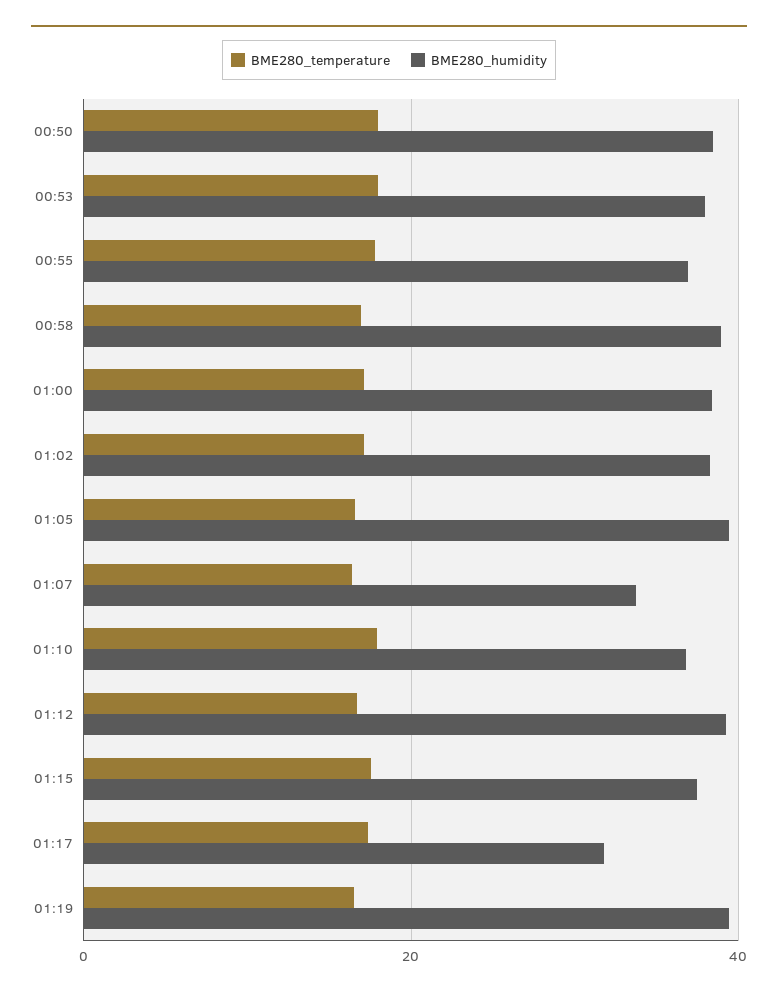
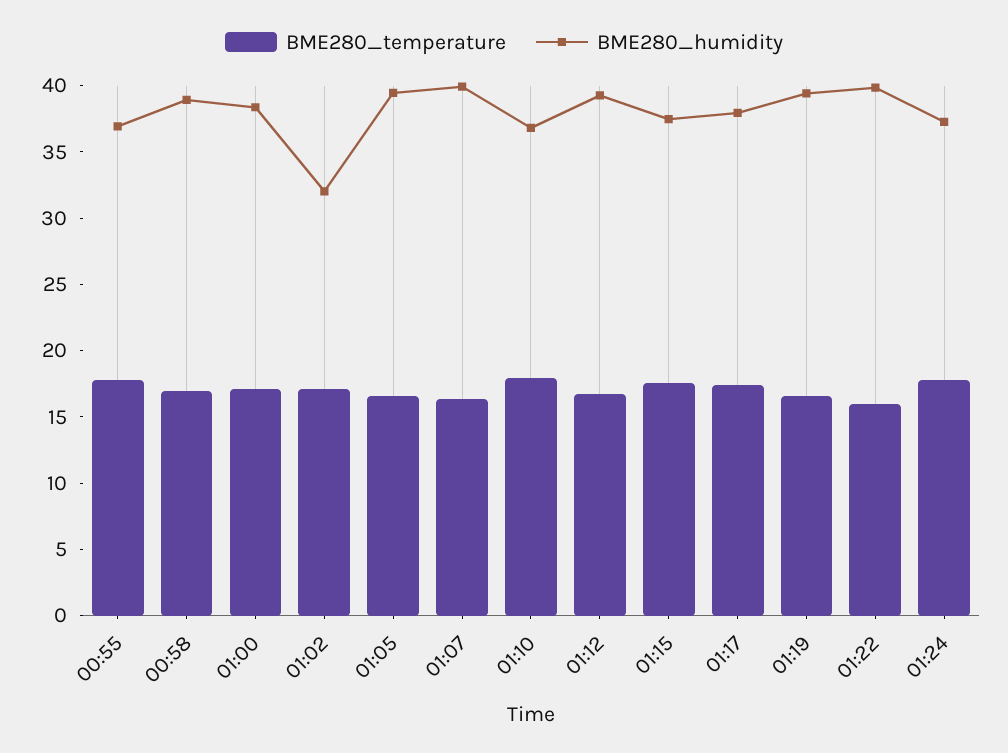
BME280_temperature, 00:50: 18 -> none
BME280_humidity, 00:50: 38 -> none
BME280_temperature, 00:53: 18 -> none
BME280_humidity, 00:53: 38 -> none
BME280_humidity, 01:02: 38 -> 32
BME280_humidity, 01:07: 34 -> 40
BME280_humidity, 01:17: 32 -> 38
BME280_temperature, 01:22: none -> 16
BME280_humidity, 01:22: none -> 40
BME280_temperature, 01:24: none -> 18
BME280_humidity, 01:24: none -> 37

